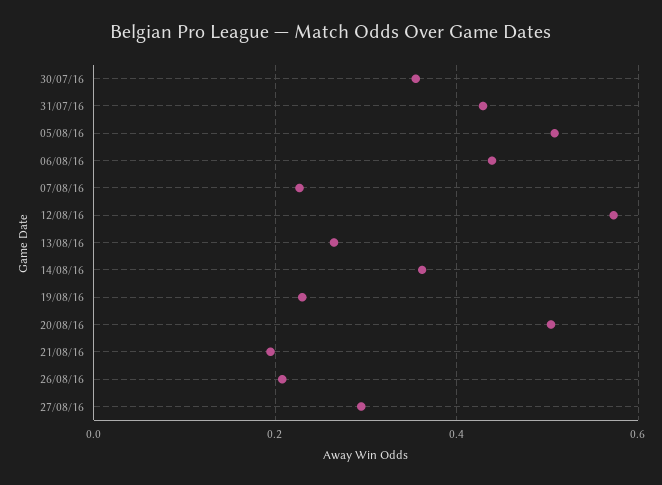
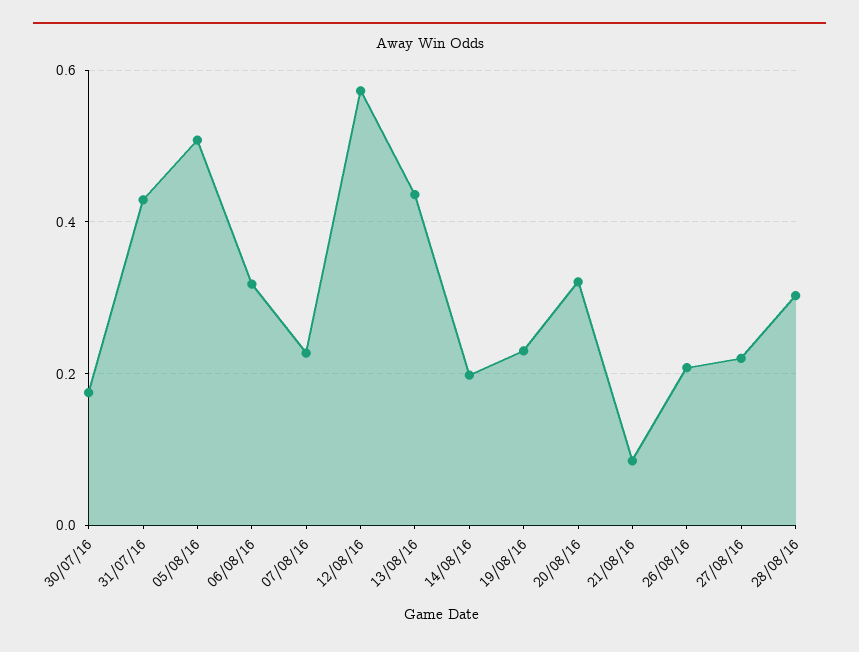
30/07/16: 0.36 -> 0.18
06/08/16: 0.44 -> 0.32
13/08/16: 0.26 -> 0.44
14/08/16: 0.36 -> 0.2
20/08/16: 0.5 -> 0.32
21/08/16: 0.2 -> 0.08
27/08/16: 0.3 -> 0.22
28/08/16: none -> 0.3

